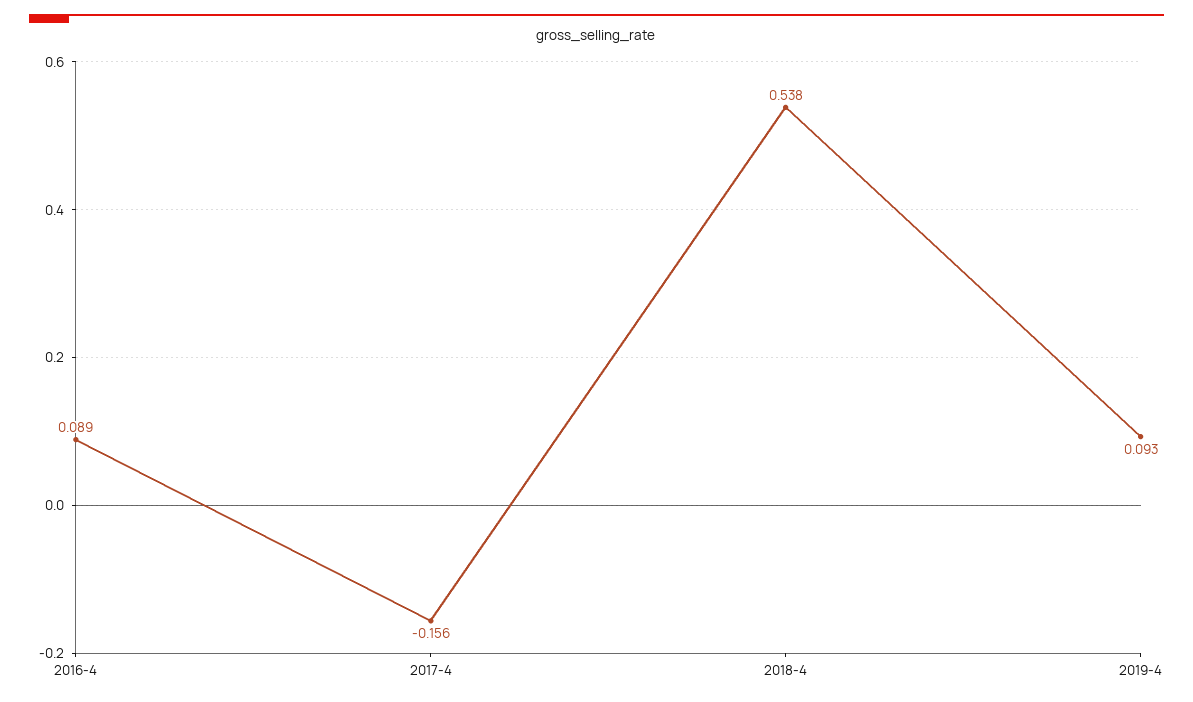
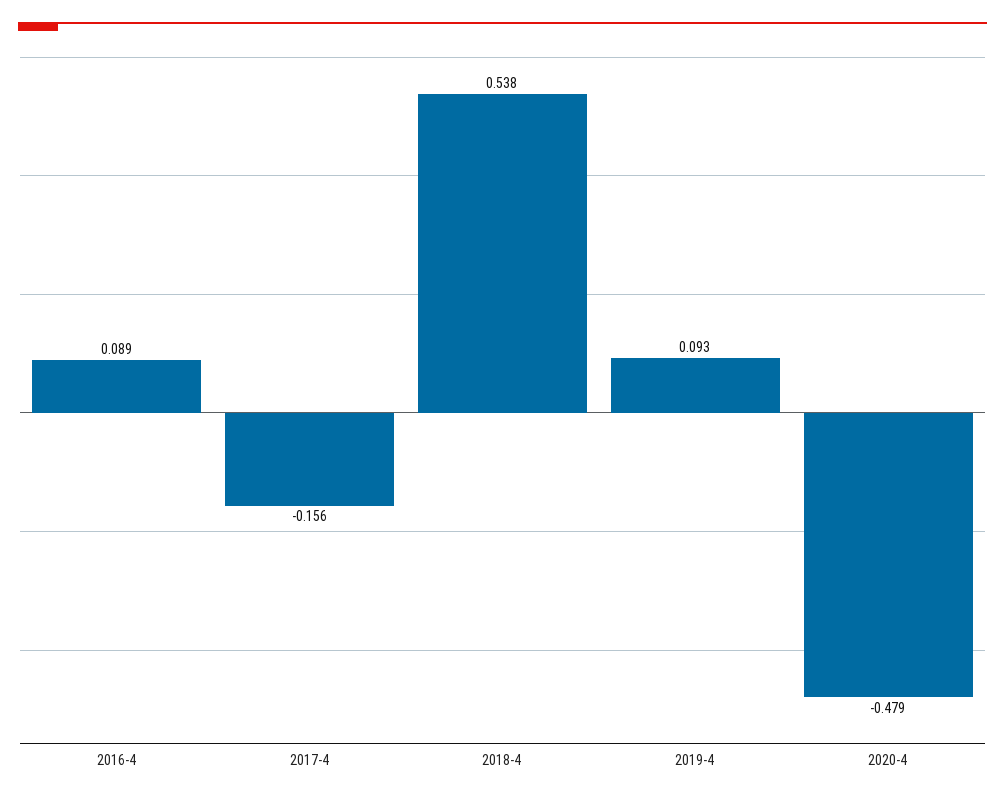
2020-4: none -> -0.479

